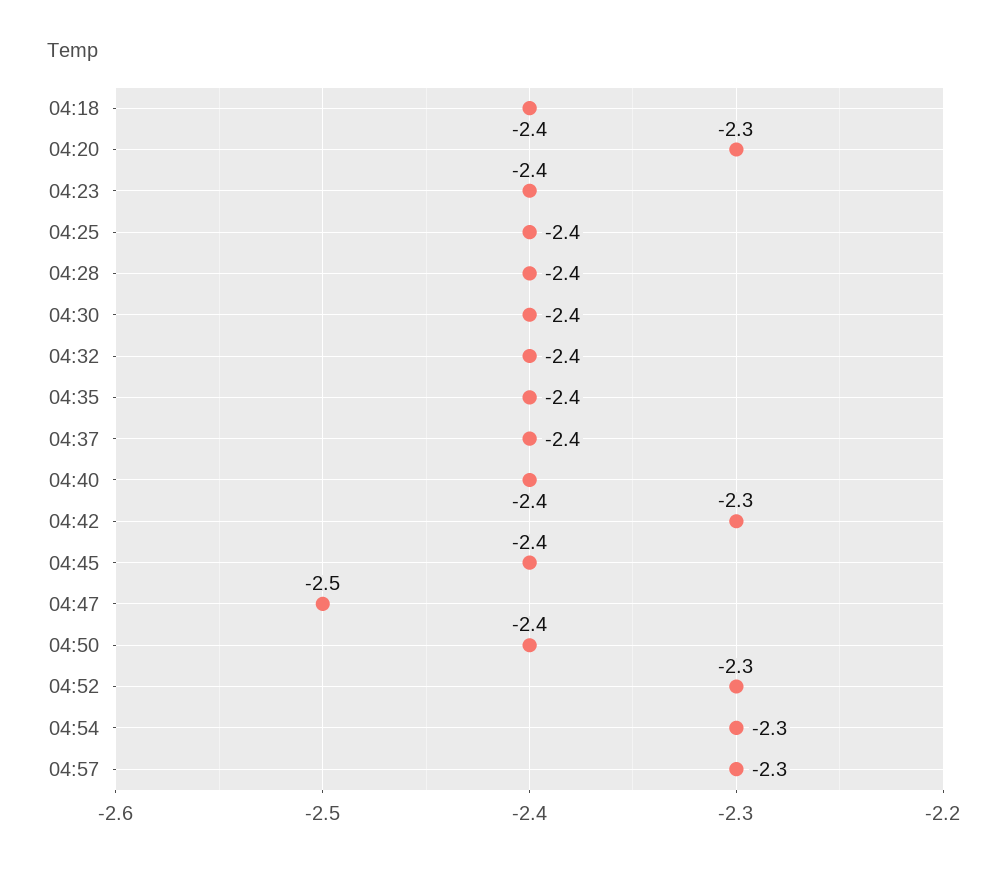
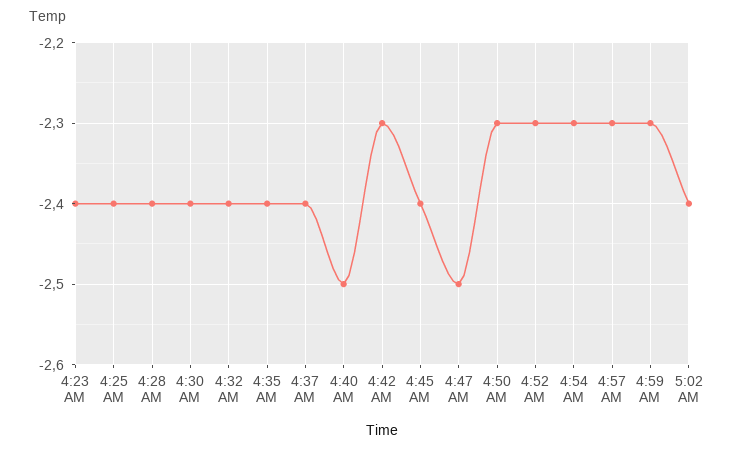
04:18: -2.4 -> none
04:20: -2.3 -> none
04:40: -2.4 -> -2.5
04:50: -2.4 -> -2.3
4:59 AM: none -> -2.3
5:02 AM: none -> -2.4

